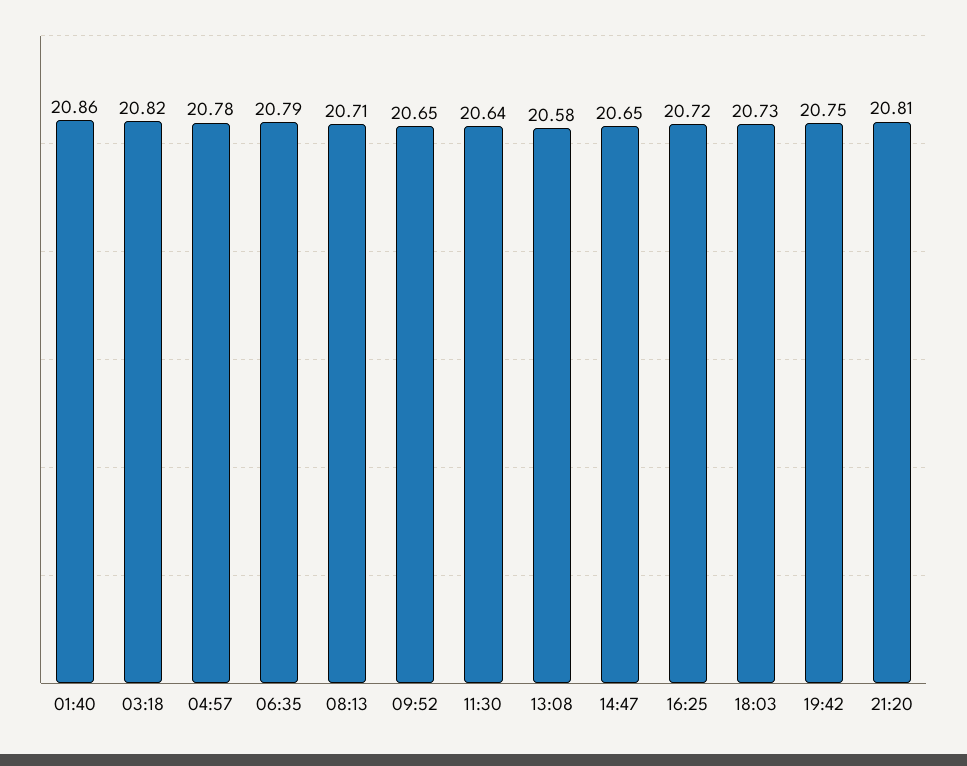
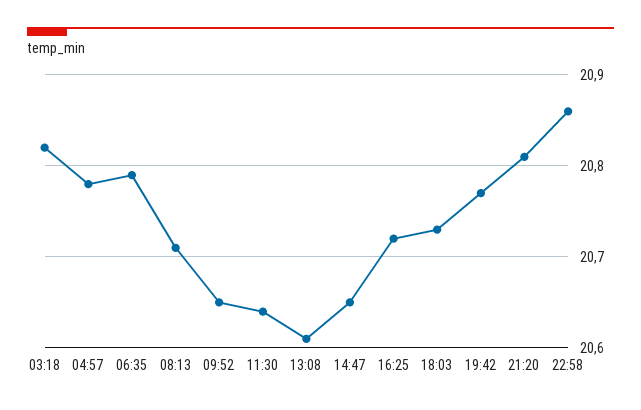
01:40: 20.86 -> none
13:08: 20.58 -> 20.61
19:42: 20.75 -> 20.77
22:58: none -> 20.86

